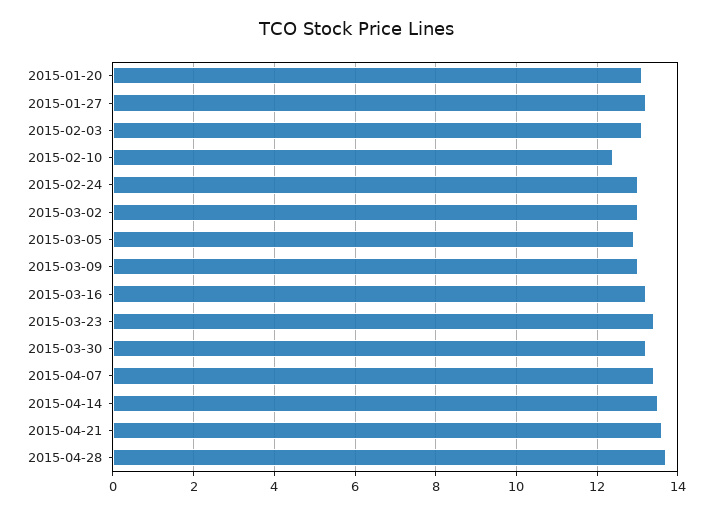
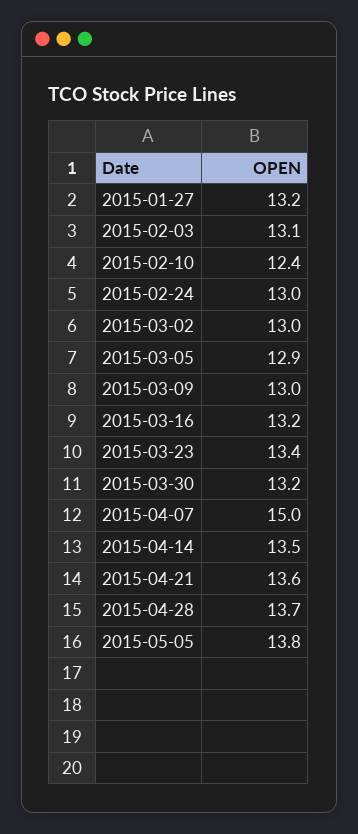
2015-01-20: 13 -> none
2015-04-07: 13.5 -> 15
2015-05-05: none -> 13.8

